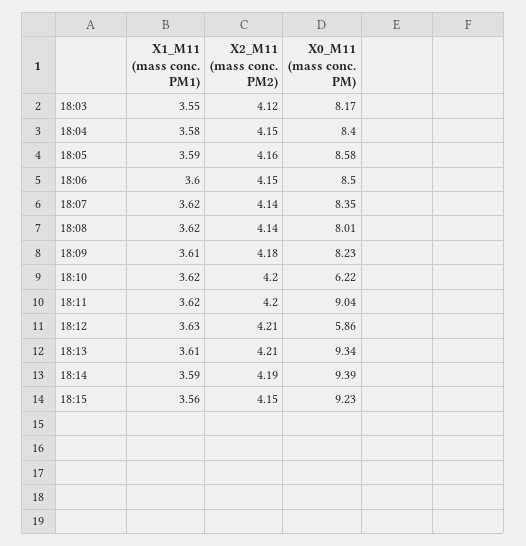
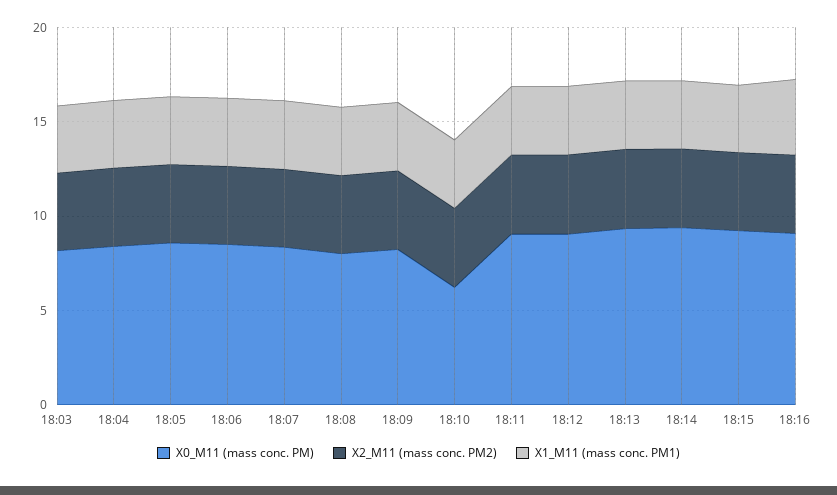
X0_M11 (mass conc. PM), 18:12: 5.86 -> 9
X0_M11 (mass conc. PM), 18:16: none -> 9
X2_M11 (mass conc. PM2), 18:16: none -> 4
X1_M11 (mass conc. PM1), 18:16: none -> 4

